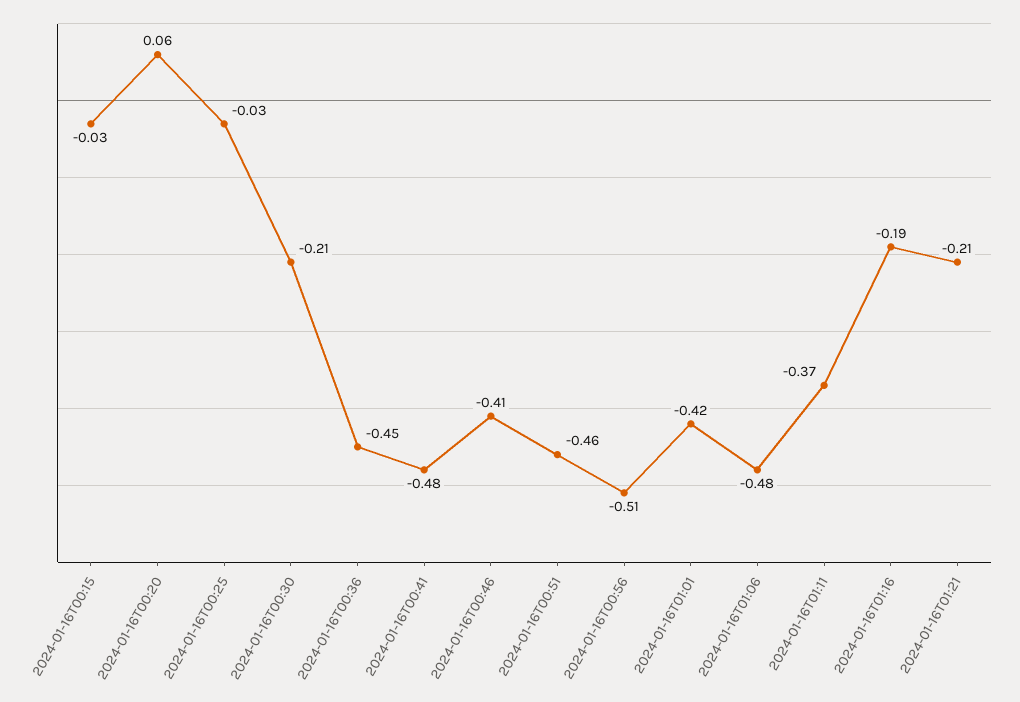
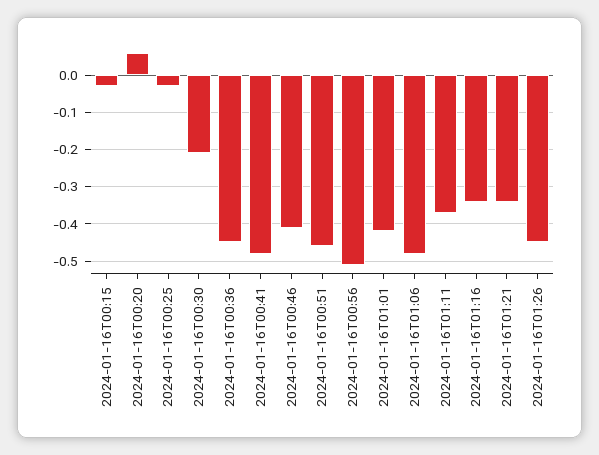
2024-01-16T01:16: -0.19 -> -0.35
2024-01-16T01:21: -0.21 -> -0.35
2024-01-16T01:26: none -> -0.45

